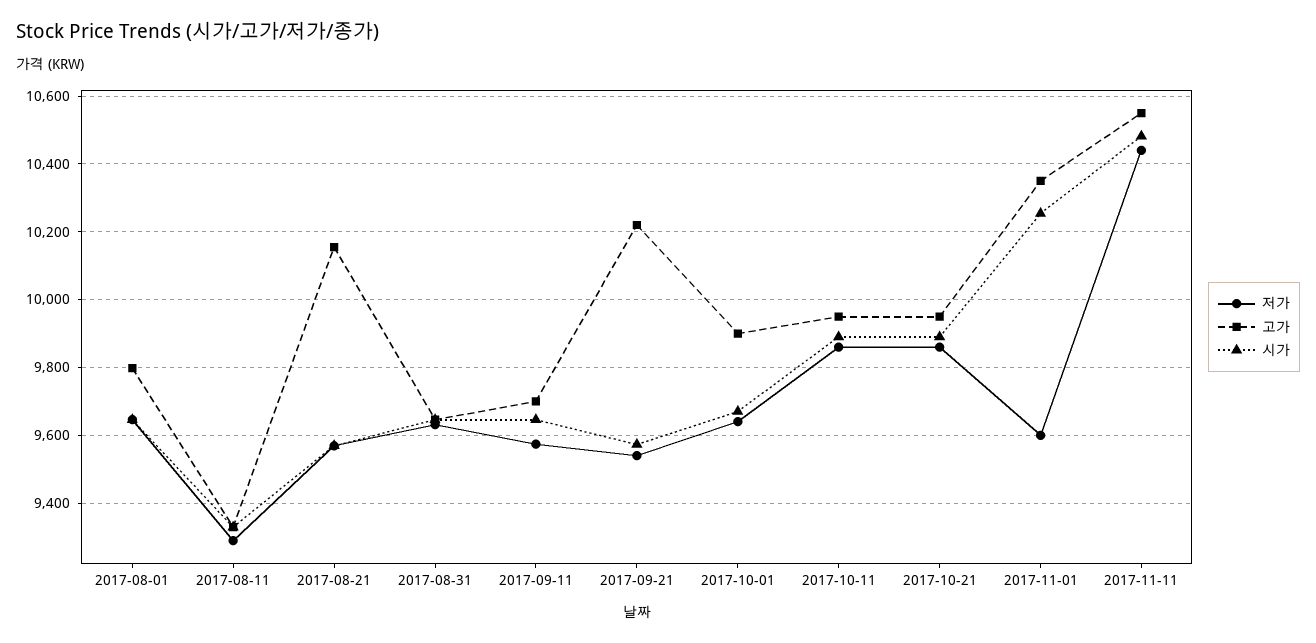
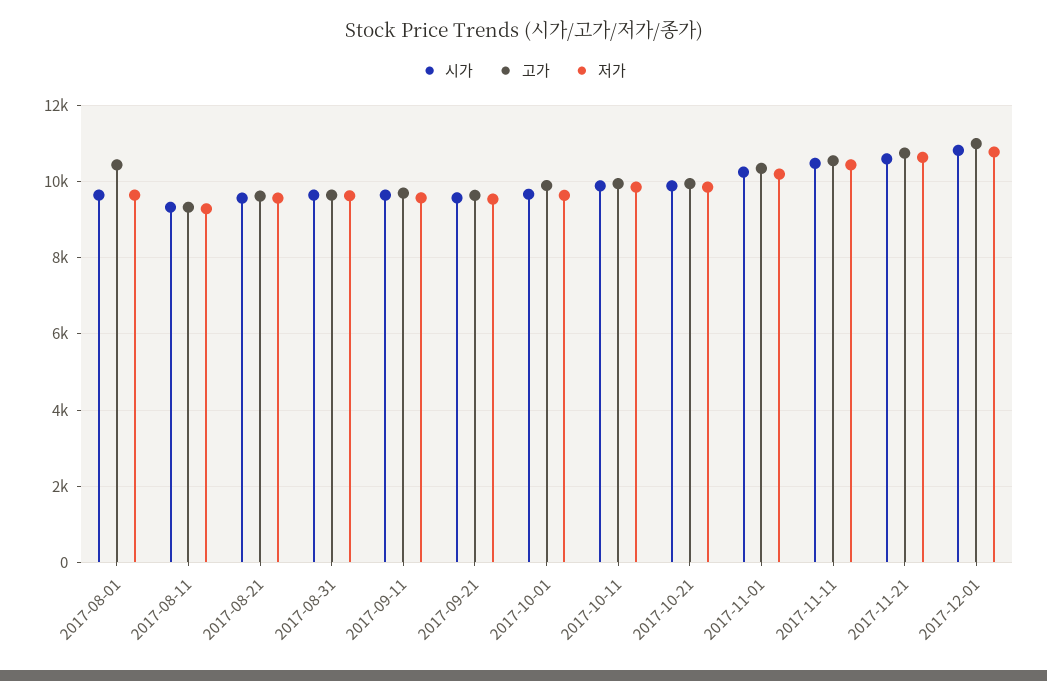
고가, 2017-08-01: 9800 -> 10400
고가, 2017-08-21: 10160 -> 9600
고가, 2017-09-21: 10220 -> 9600
저가, 2017-11-01: 9600 -> 10200
시가, 2017-11-21: none -> 10600
고가, 2017-11-21: none -> 10800
저가, 2017-11-21: none -> 10600
시가, 2017-12-01: none -> 10800
고가, 2017-12-01: none -> 11000
저가, 2017-12-01: none -> 10800

